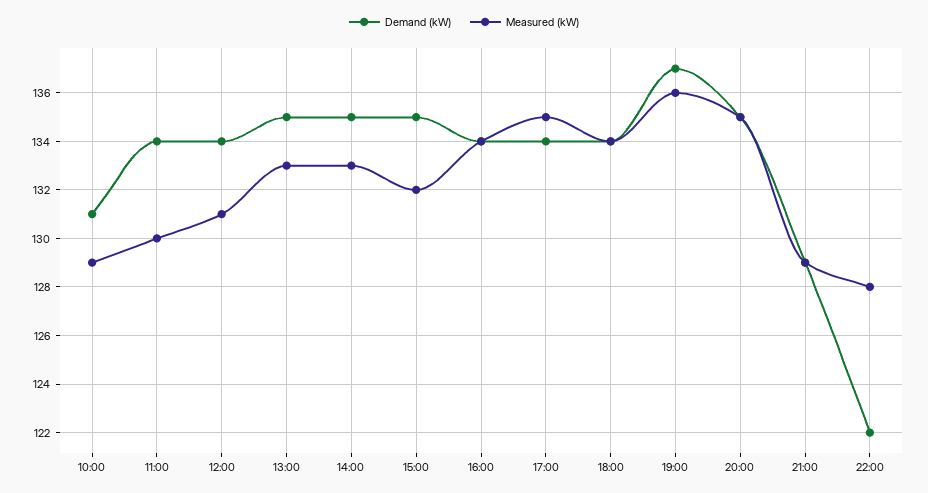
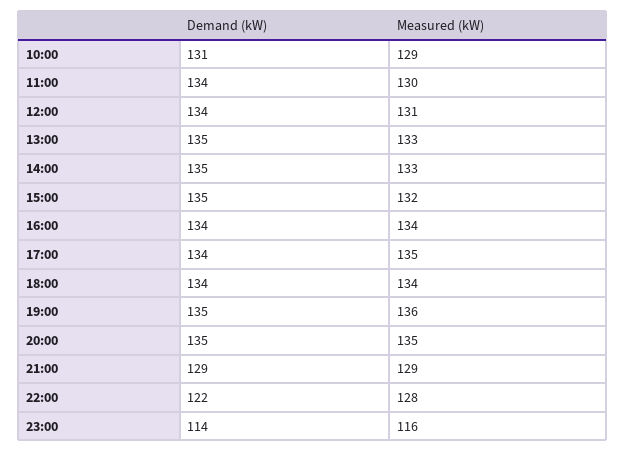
Demand (kW), 19:00: 137 -> 135
Demand (kW), 23:00: none -> 114
Measured (kW), 23:00: none -> 116

